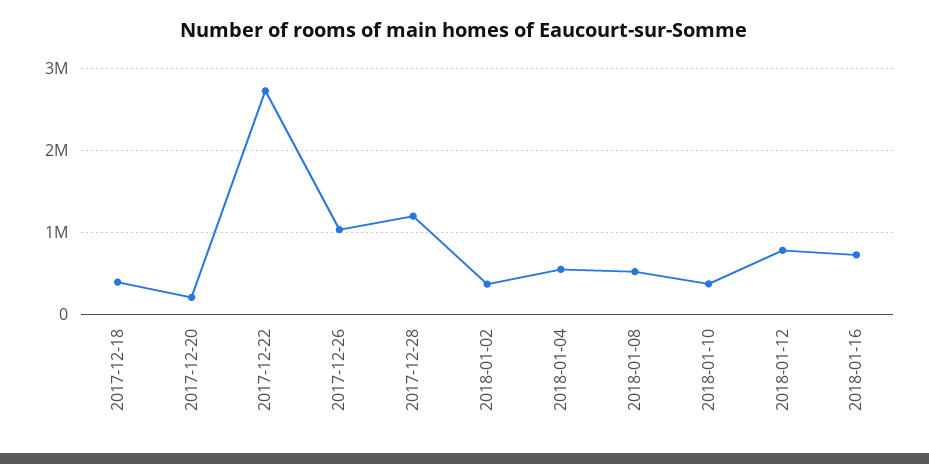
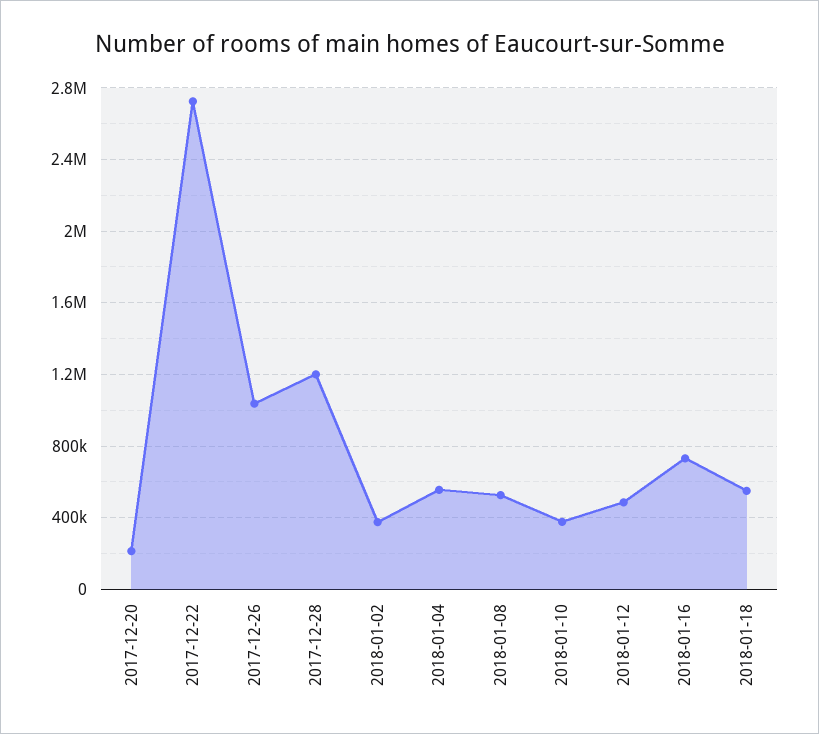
2017-12-18: 400000 -> none
2018-01-12: 800000 -> 500000
2018-01-18: none -> 550000

